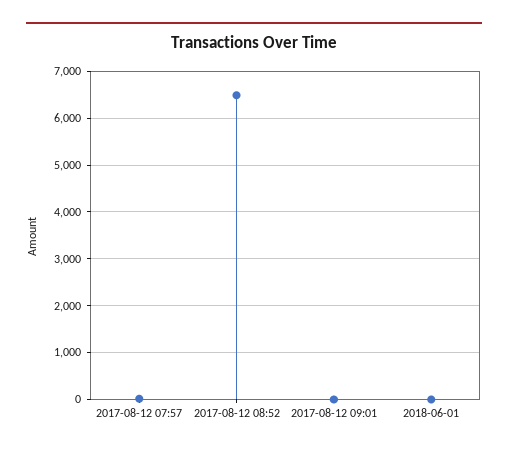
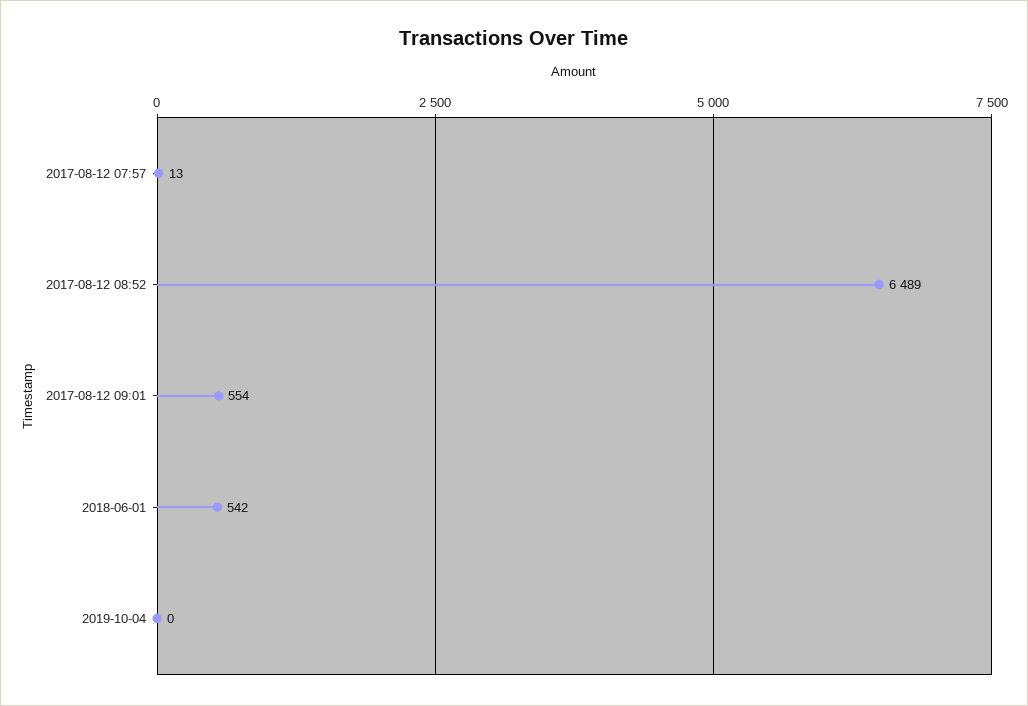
2017-08-12 09:01: 0 -> 554
2018-06-01: 0 -> 542
2019-10-04: none -> 0

